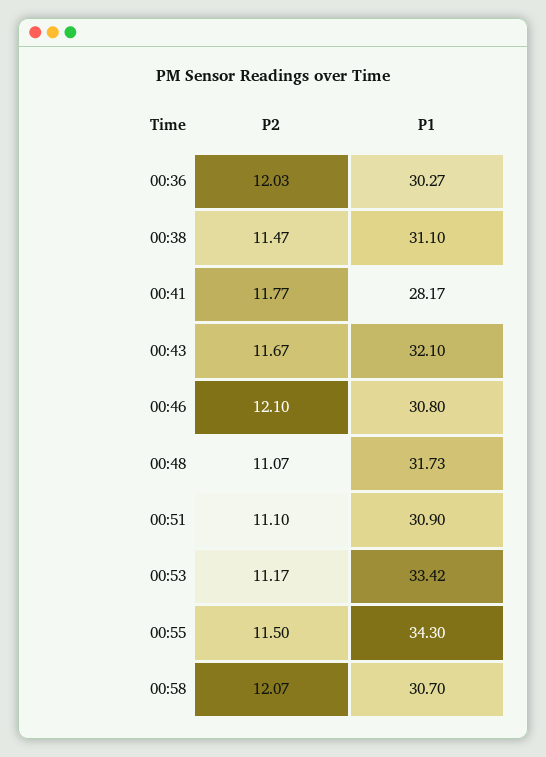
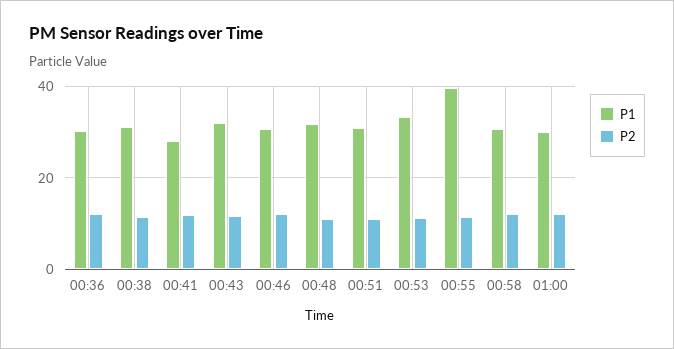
P1, 00:55: 34.3 -> 40
P1, 01:00: none -> 30
P2, 01:00: none -> 12

